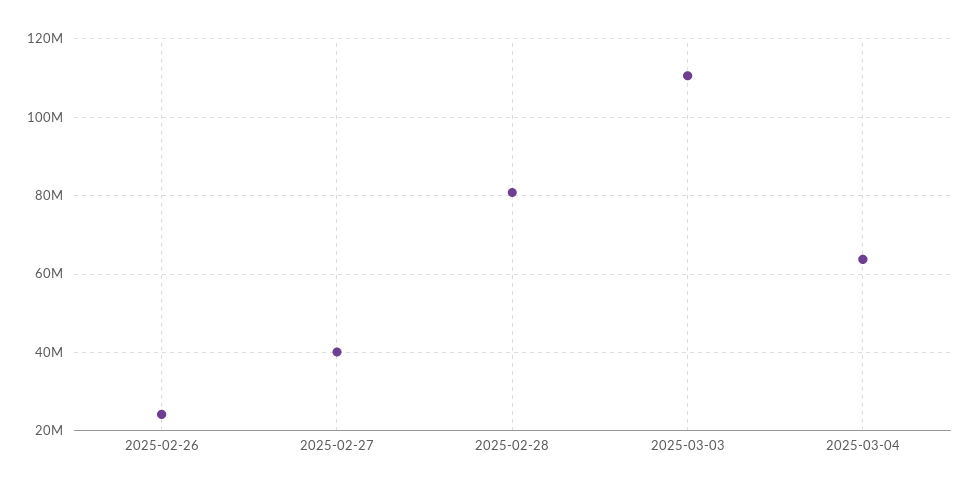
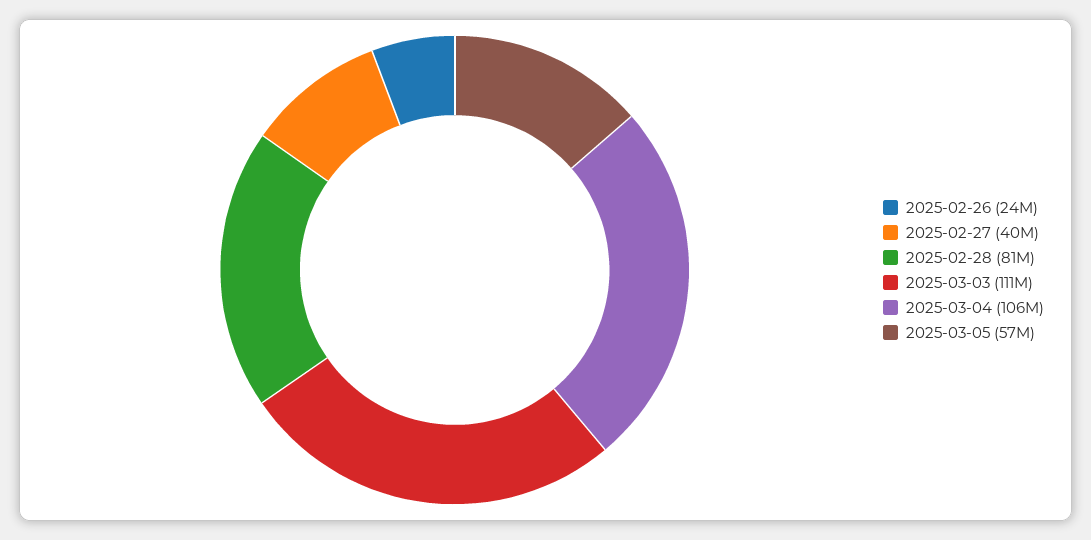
2025-03-04: 64000000 -> 106000000
2025-03-05: none -> 57000000

